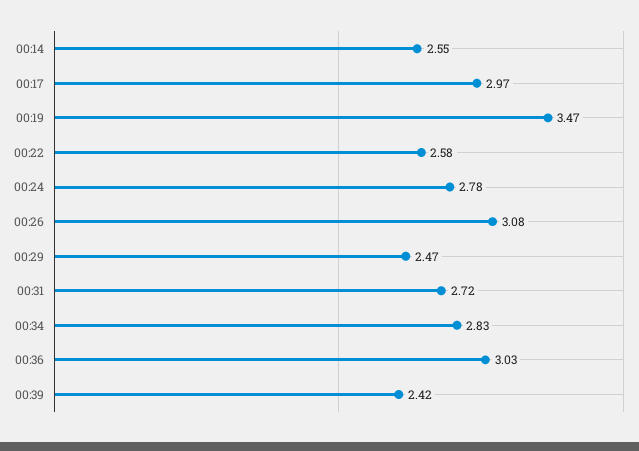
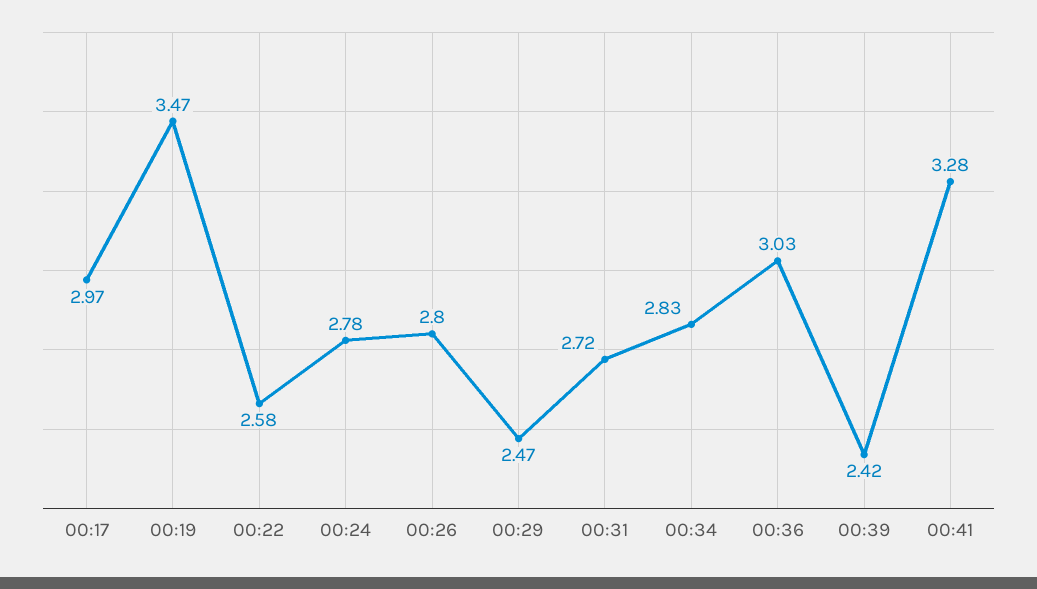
00:14: 2.55 -> none
00:26: 3.08 -> 2.8
00:41: none -> 3.28

